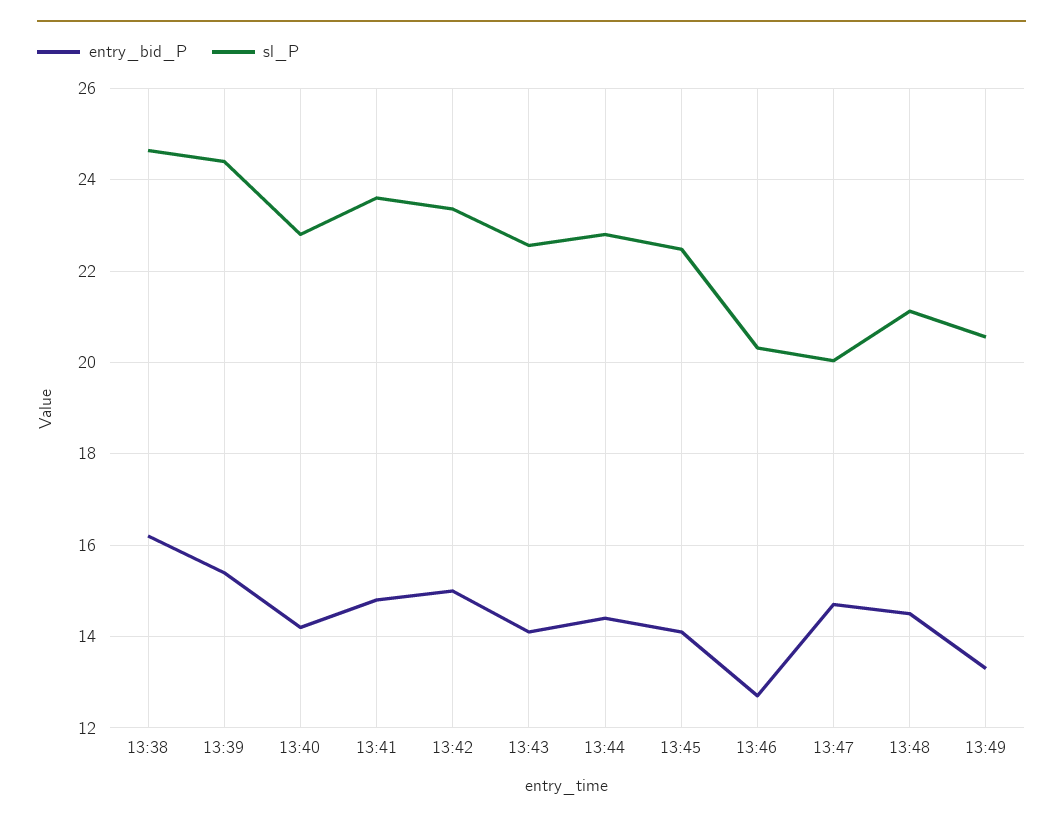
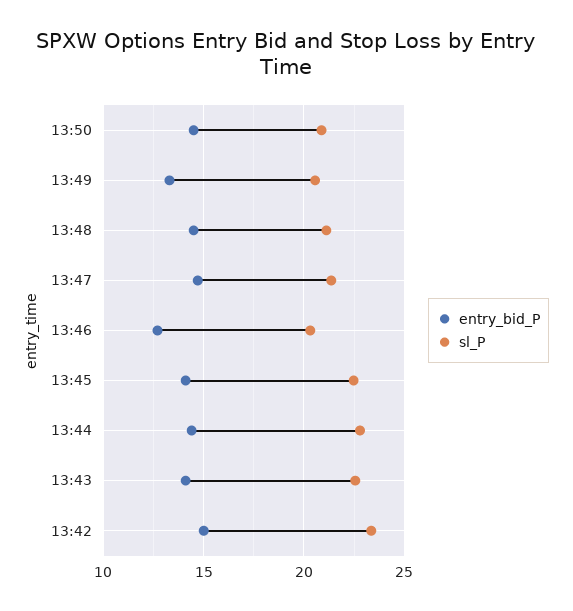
entry_bid_P, 13:38: 16.2 -> none
sl_P, 13:38: 24.6 -> none
entry_bid_P, 13:39: 15.4 -> none
sl_P, 13:39: 24.4 -> none
entry_bid_P, 13:40: 14.2 -> none
sl_P, 13:40: 22.8 -> none
entry_bid_P, 13:41: 14.8 -> none
sl_P, 13:41: 23.6 -> none
sl_P, 13:47: 20 -> 21.5
entry_bid_P, 13:50: none -> 14.5
sl_P, 13:50: none -> 21

